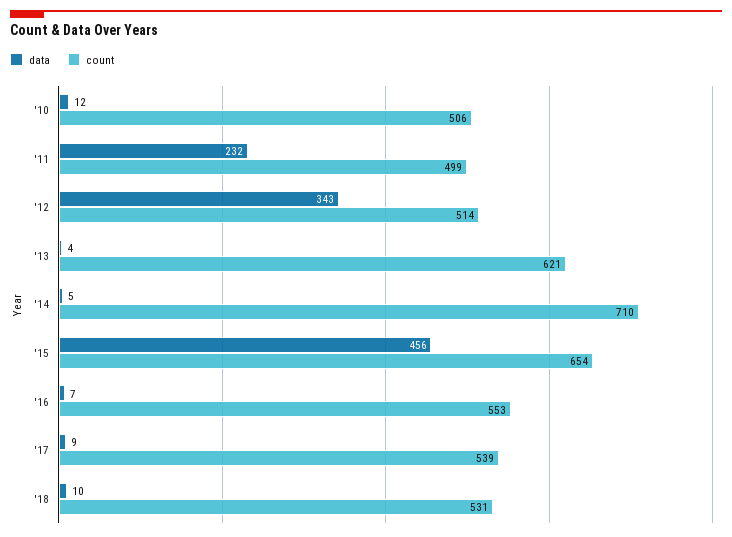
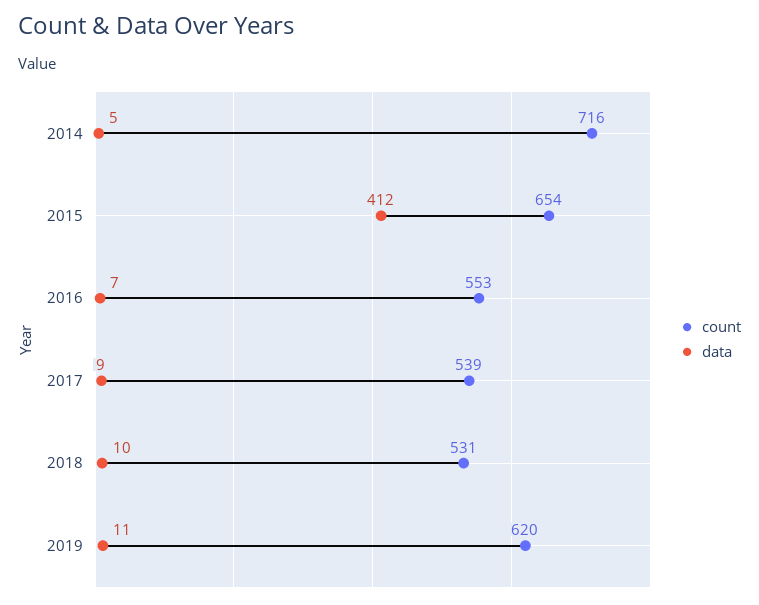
data, '10: 12 -> none
count, '10: 506 -> none
data, '11: 232 -> none
count, '11: 499 -> none
data, '12: 343 -> none
count, '12: 514 -> none
data, '13: 4 -> none
count, '13: 621 -> none
count, '14: 710 -> 716
data, '15: 456 -> 412
count, 2019: none -> 620
data, 2019: none -> 11

